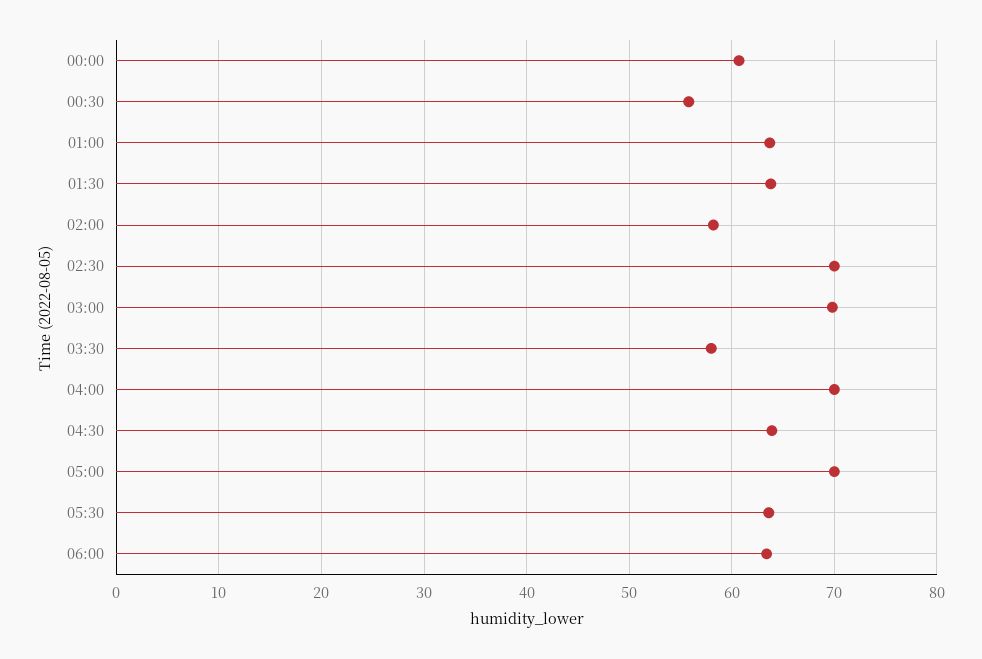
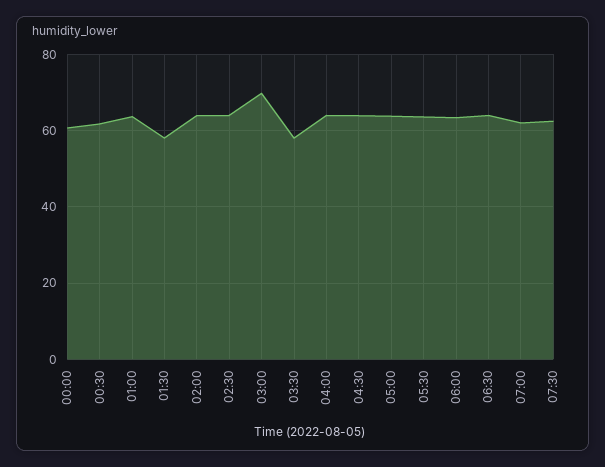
00:30: 56 -> 62
01:30: 64 -> 58
02:00: 58 -> 64
02:30: 70 -> 64
04:00: 70 -> 64
05:00: 70 -> 64
06:30: none -> 64
07:00: none -> 62
07:30: none -> 62

